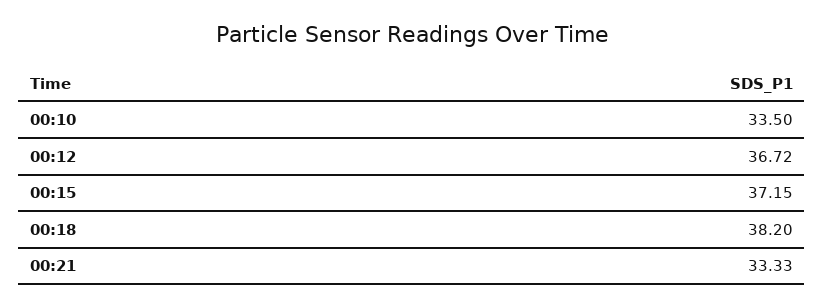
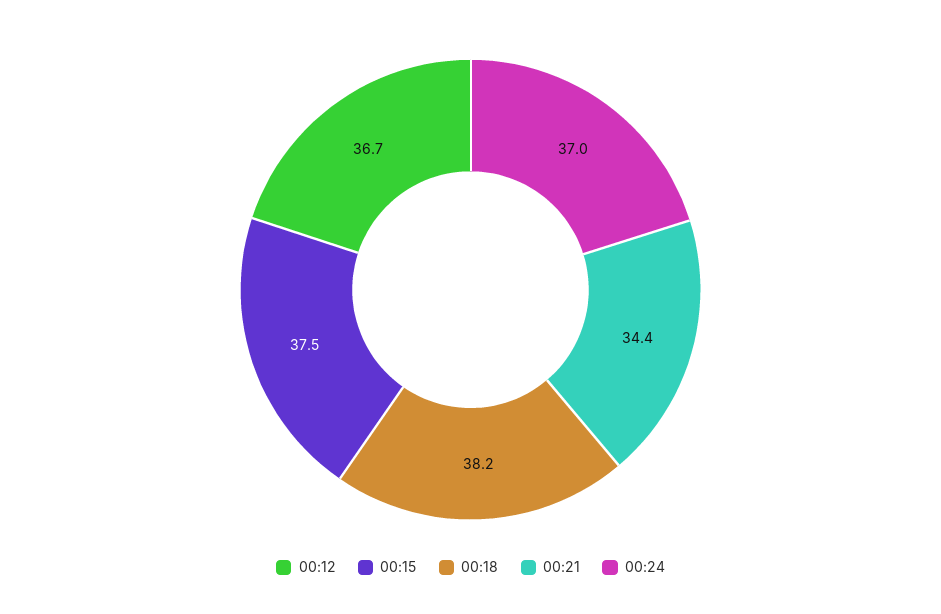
00:10: 33.5 -> none
00:15: 37.15 -> 37.5
00:21: 33.33 -> 34.4
00:24: none -> 37

